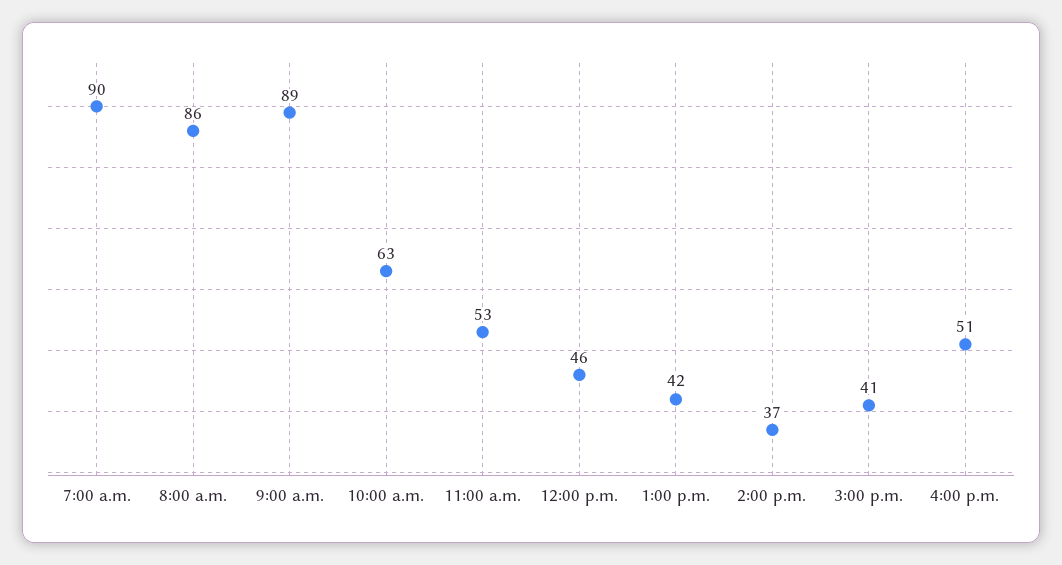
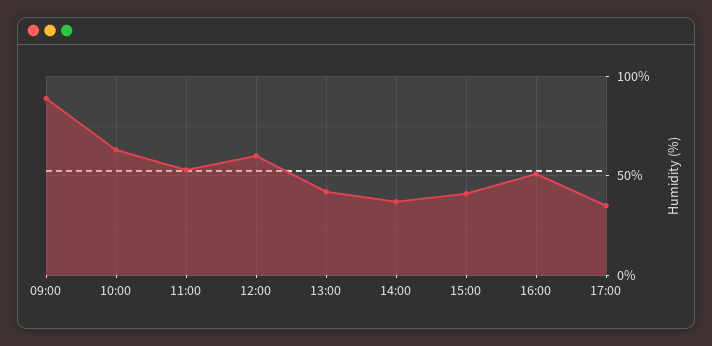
7:00 a.m.: 90 -> none
8:00 a.m.: 86 -> none
12:00 p.m.: 46 -> 60
17:00: none -> 35

